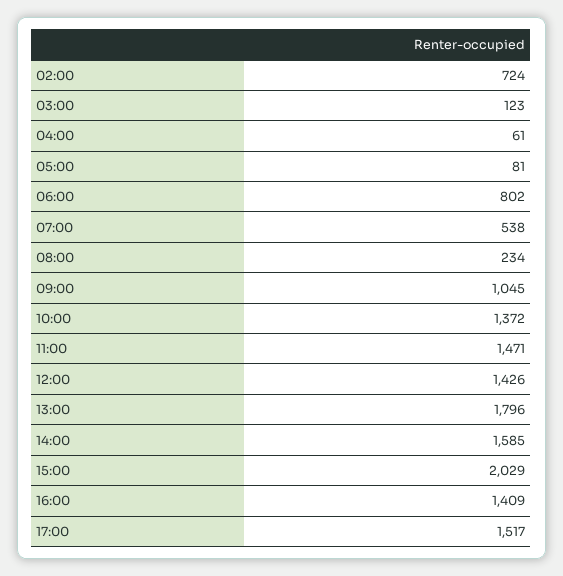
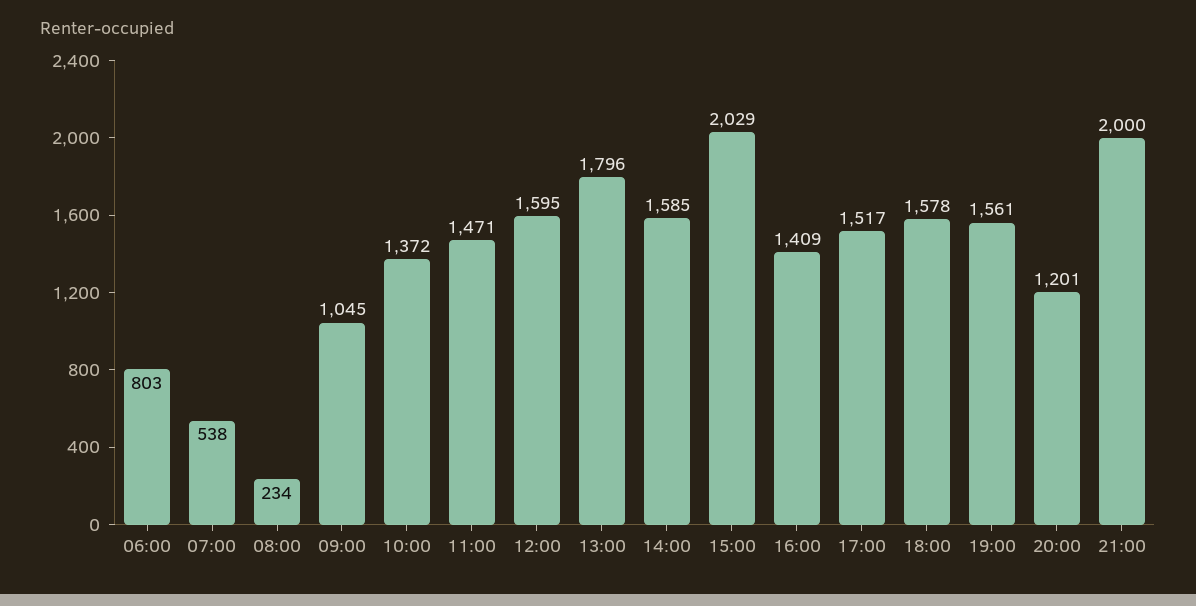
02:00: 724 -> none
03:00: 123 -> none
04:00: 61 -> none
05:00: 81 -> none
06:00: 802 -> 803
12:00: 1426 -> 1595
18:00: none -> 1578
19:00: none -> 1561
20:00: none -> 1201
21:00: none -> 2000

